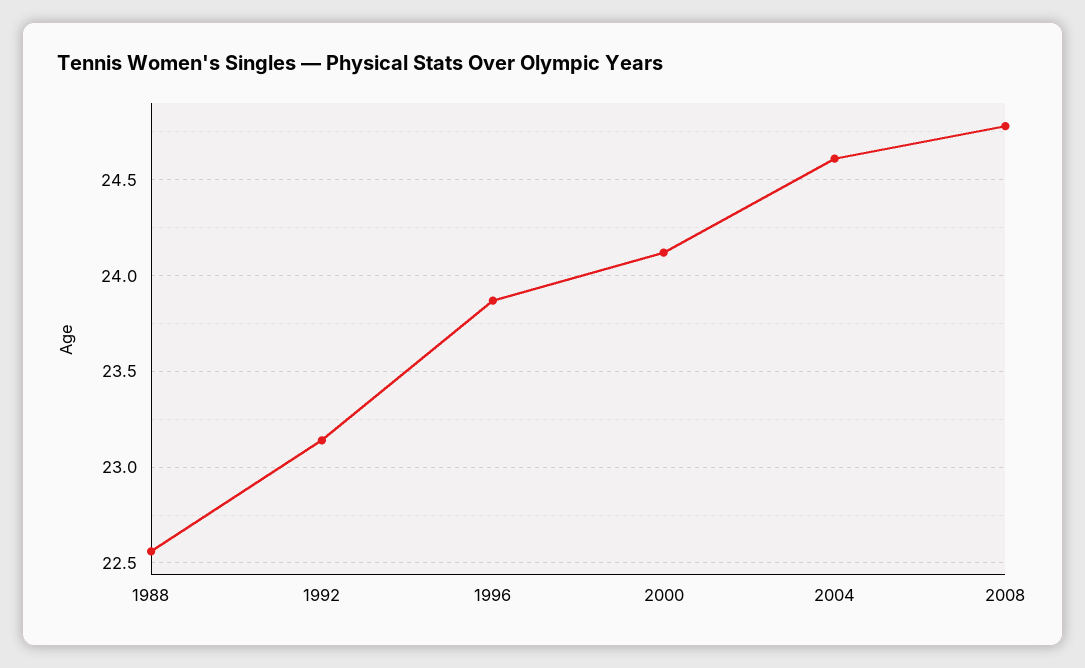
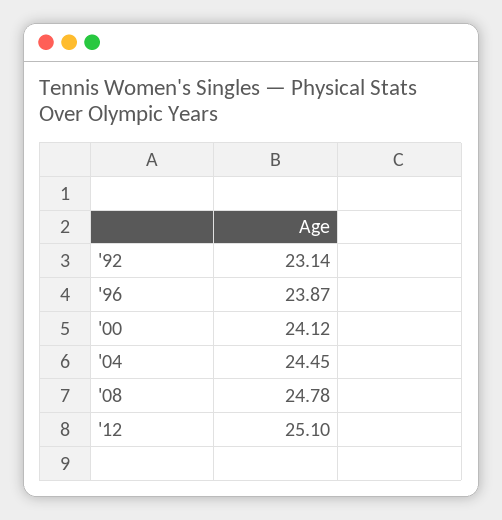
1988: 22.55 -> none
2004: 24.6 -> 24.45
'12: none -> 25.1

